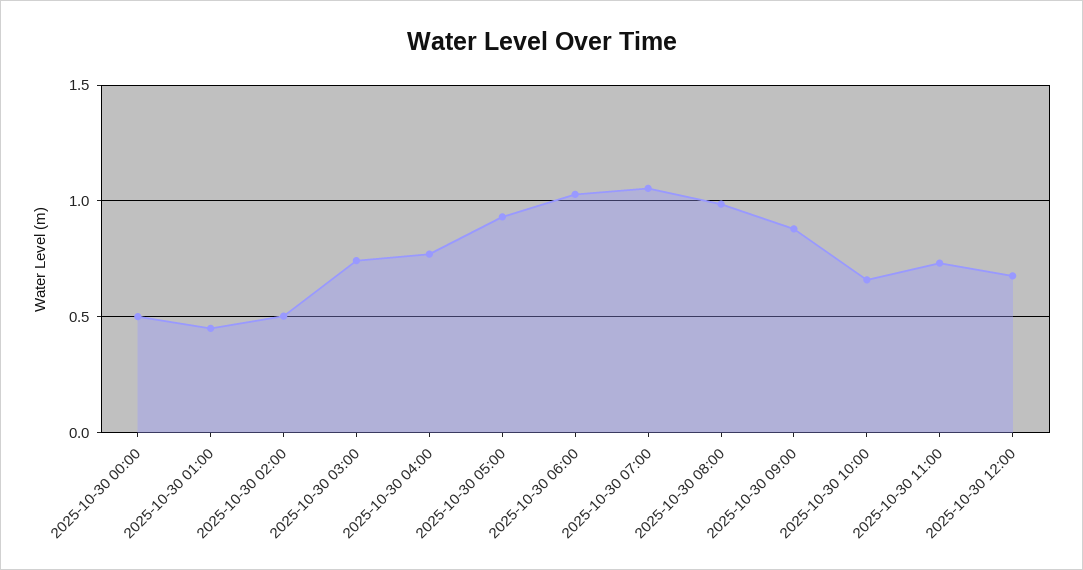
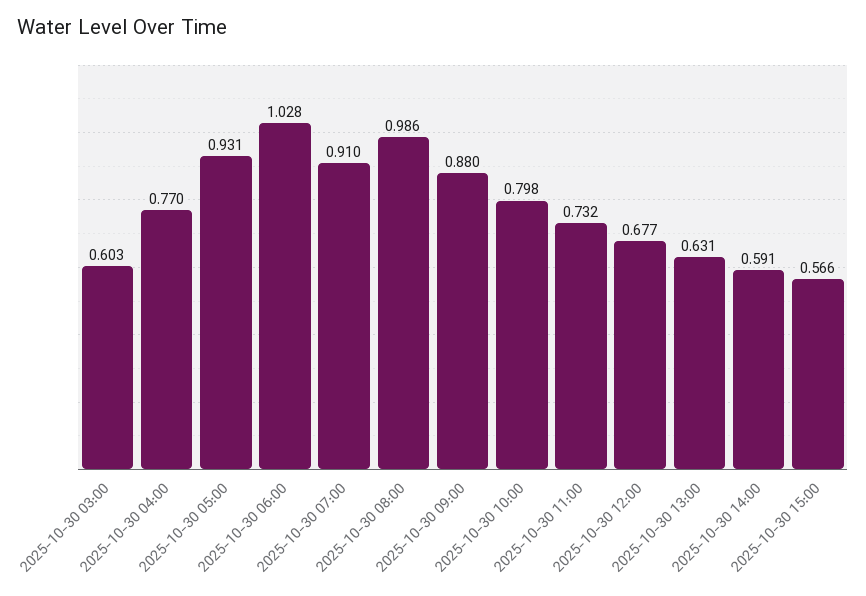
2025-10-30 00:00: 0.5 -> none
2025-10-30 01:00: 0.45 -> none
2025-10-30 02:00: 0.5 -> none
2025-10-30 03:00: 0.75 -> 0.603
2025-10-30 07:00: 1.05 -> 0.91
2025-10-30 10:00: 0.65 -> 0.798
2025-10-30 13:00: none -> 0.631
2025-10-30 14:00: none -> 0.591
2025-10-30 15:00: none -> 0.566

